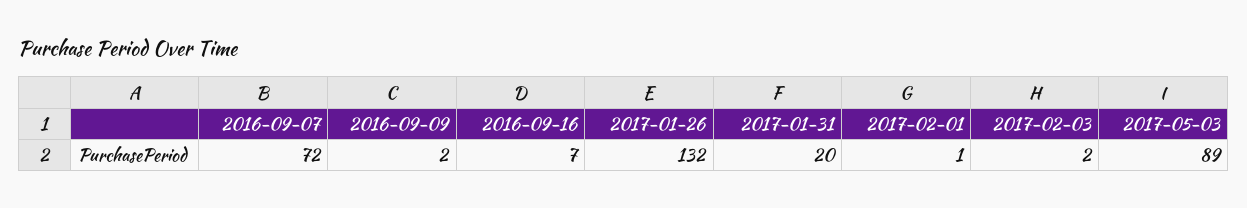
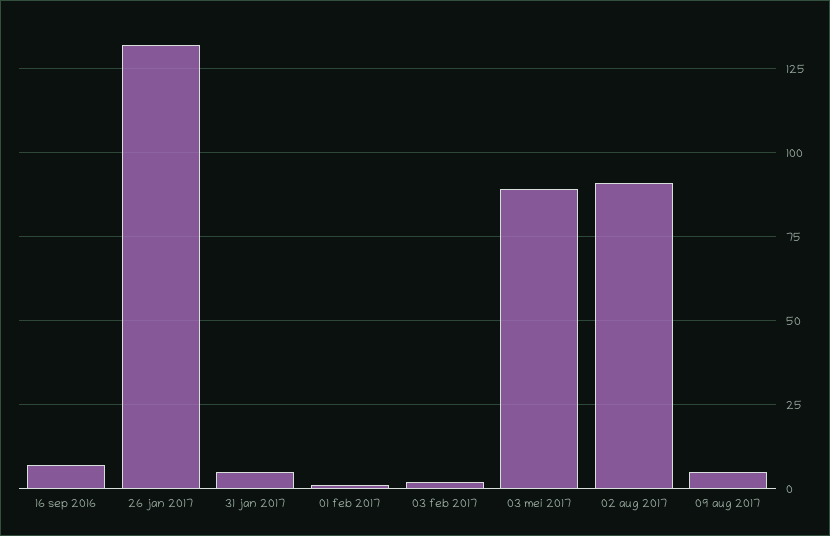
2016-09-07: 72 -> none
2016-09-09: 2 -> none
2017-01-31: 20 -> 5
02 aug 2017: none -> 90
09 aug 2017: none -> 5

